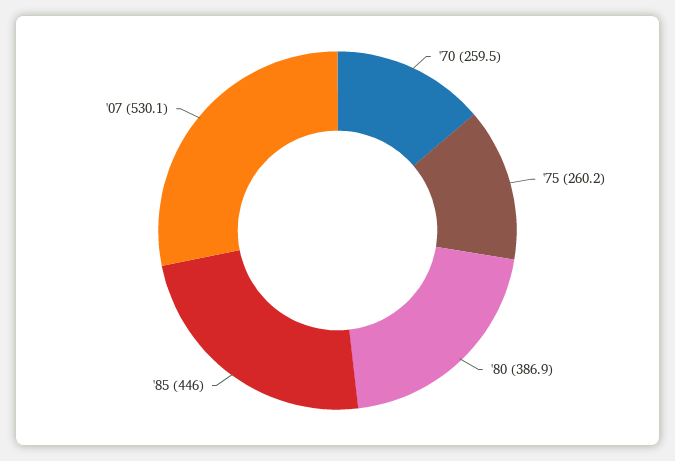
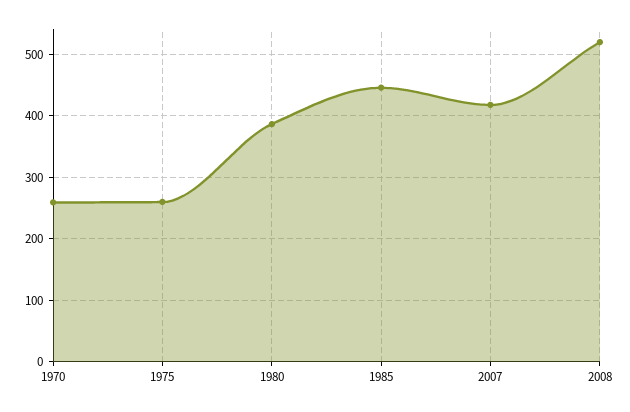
'07: 530.1 -> 420
2008: none -> 520

